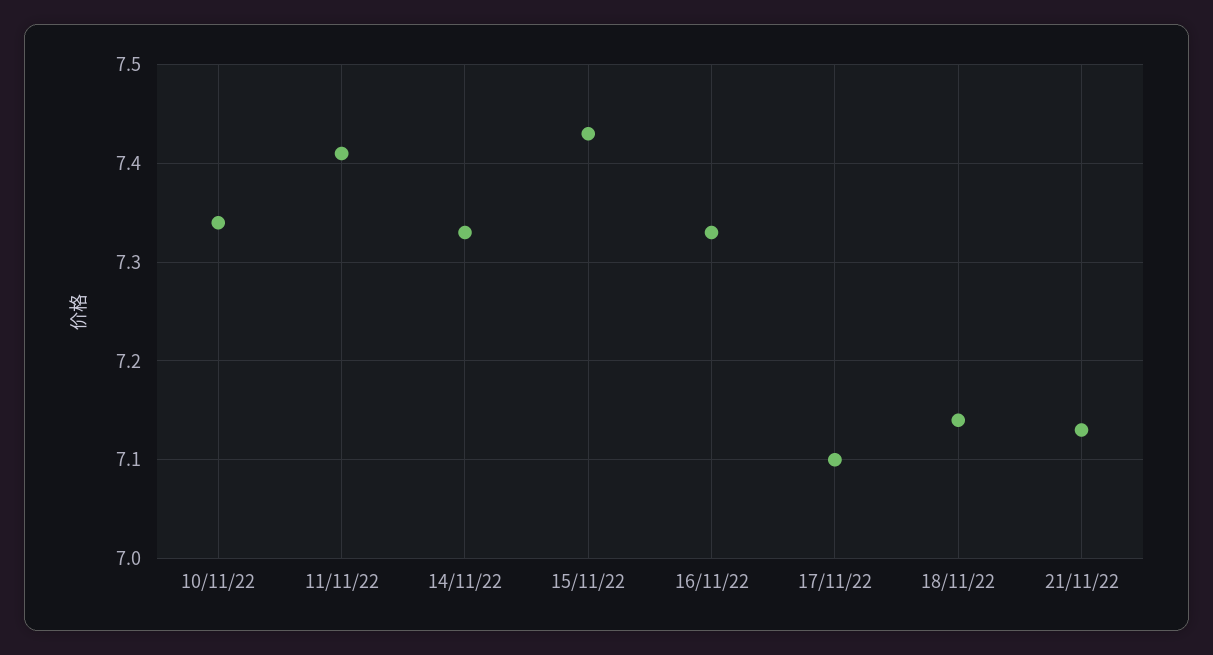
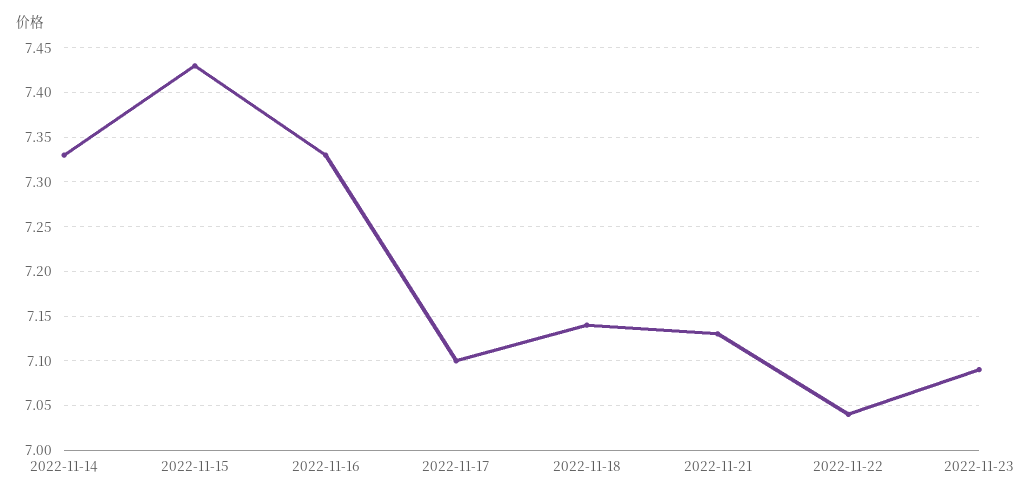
10/11/22: 7.34 -> none
11/11/22: 7.41 -> none
2022-11-22: none -> 7.04
2022-11-23: none -> 7.09

